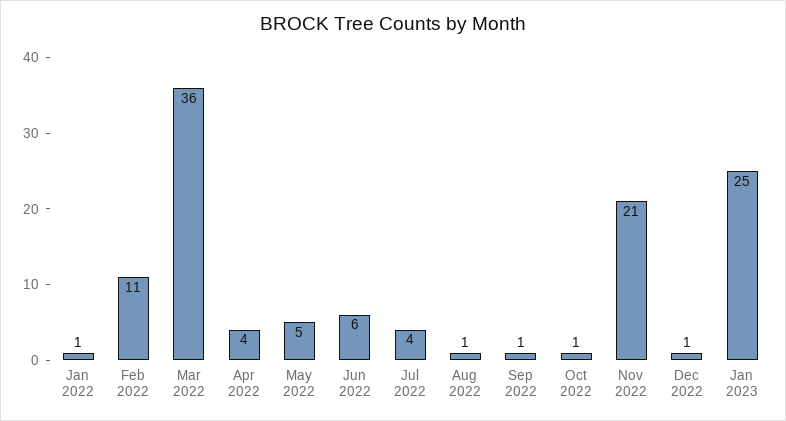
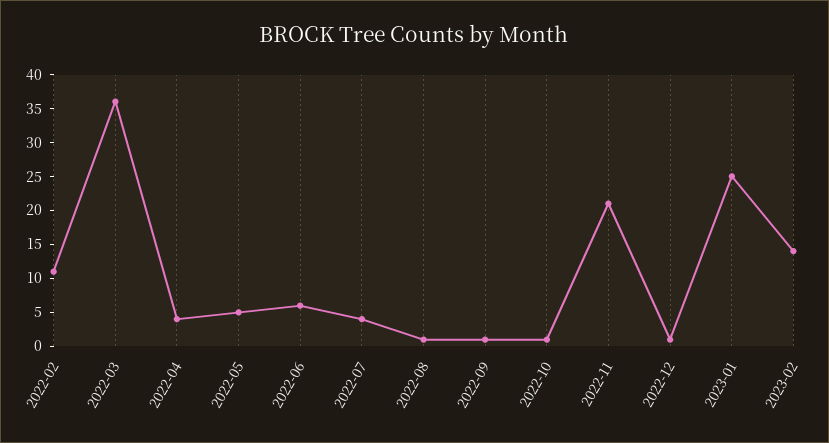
Jan 2022: 1 -> none
2023-02: none -> 15

